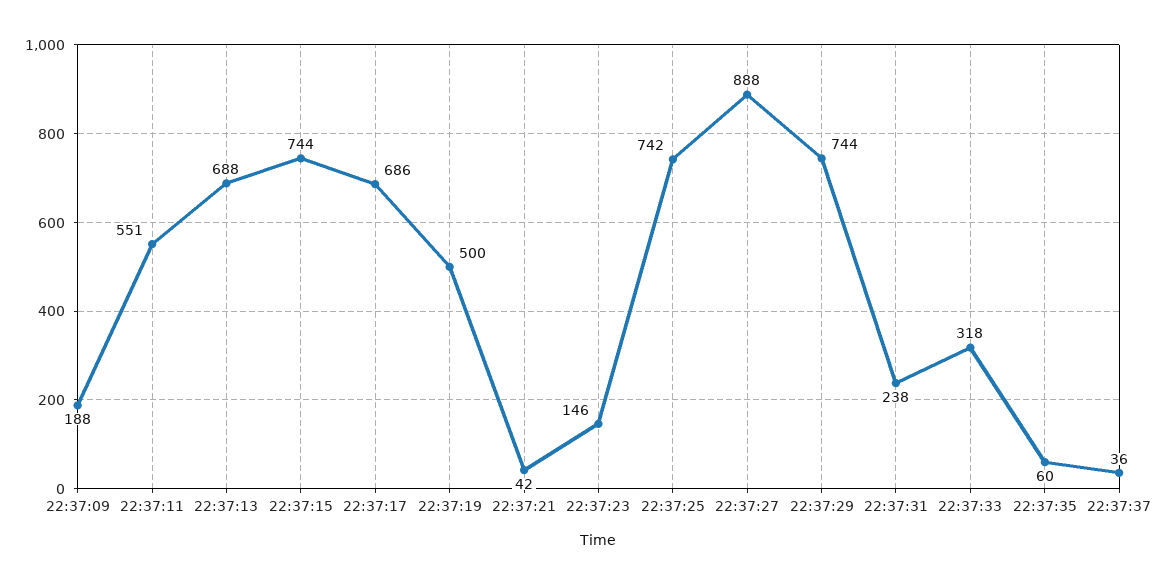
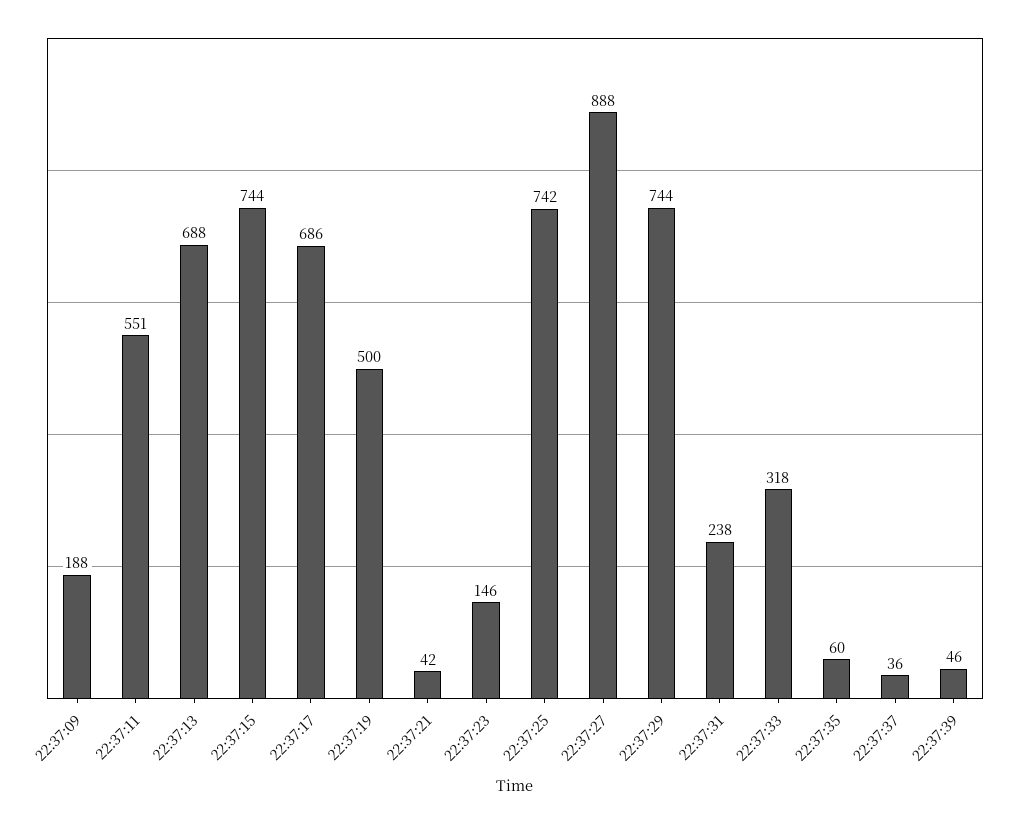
22:37:39: none -> 46

